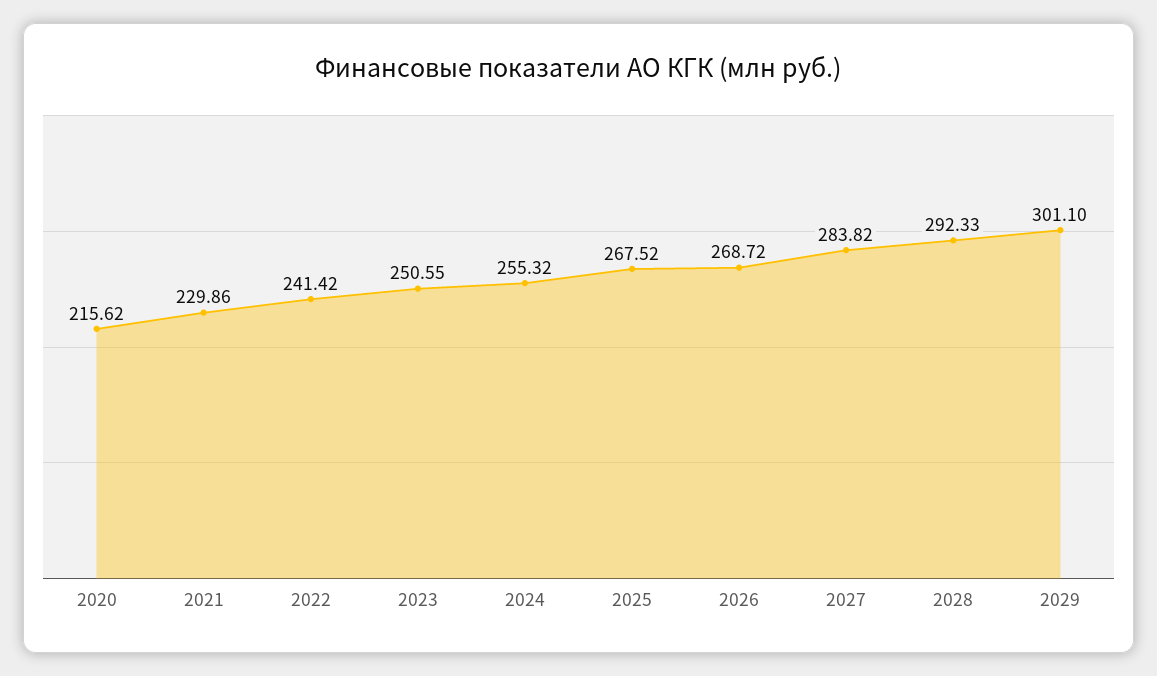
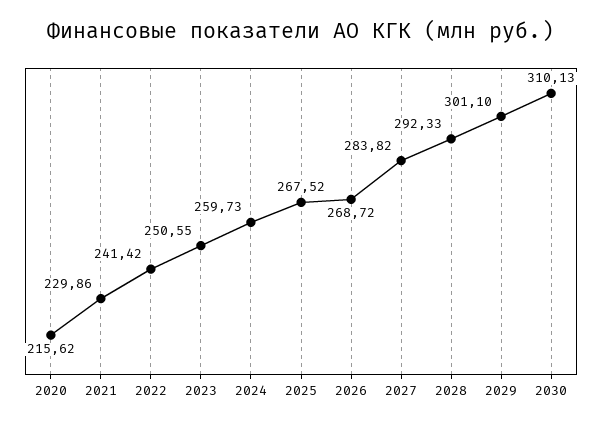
2024: 255.32 -> 259.73
2030: none -> 310.13

